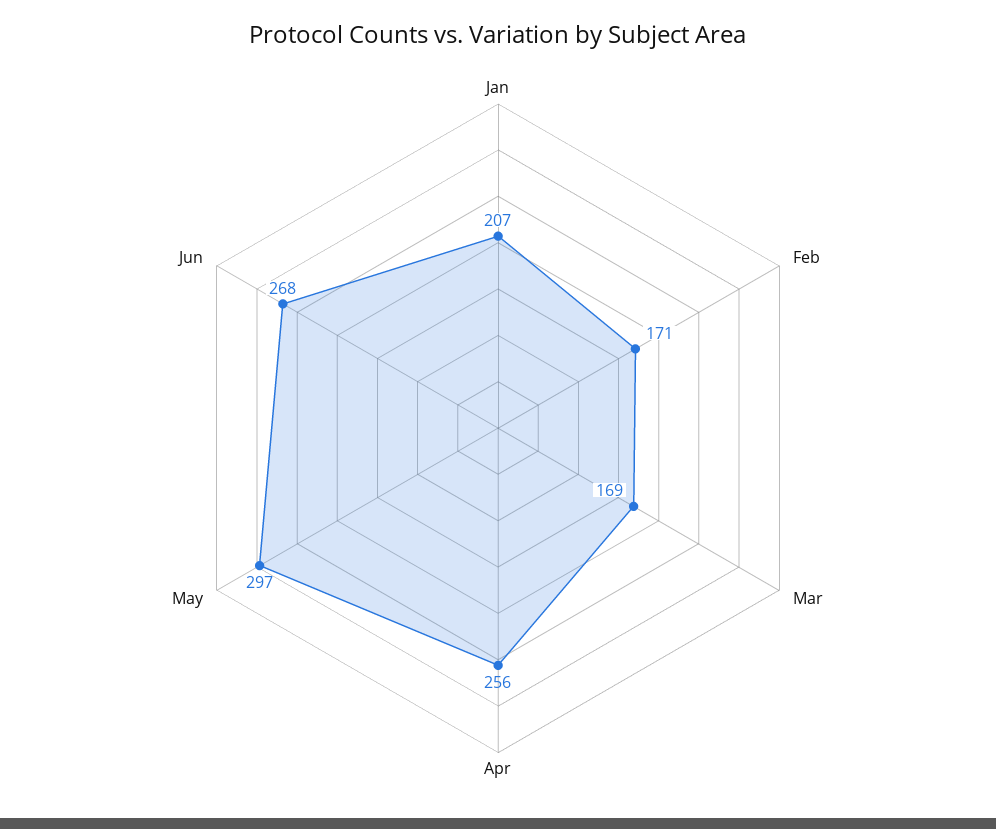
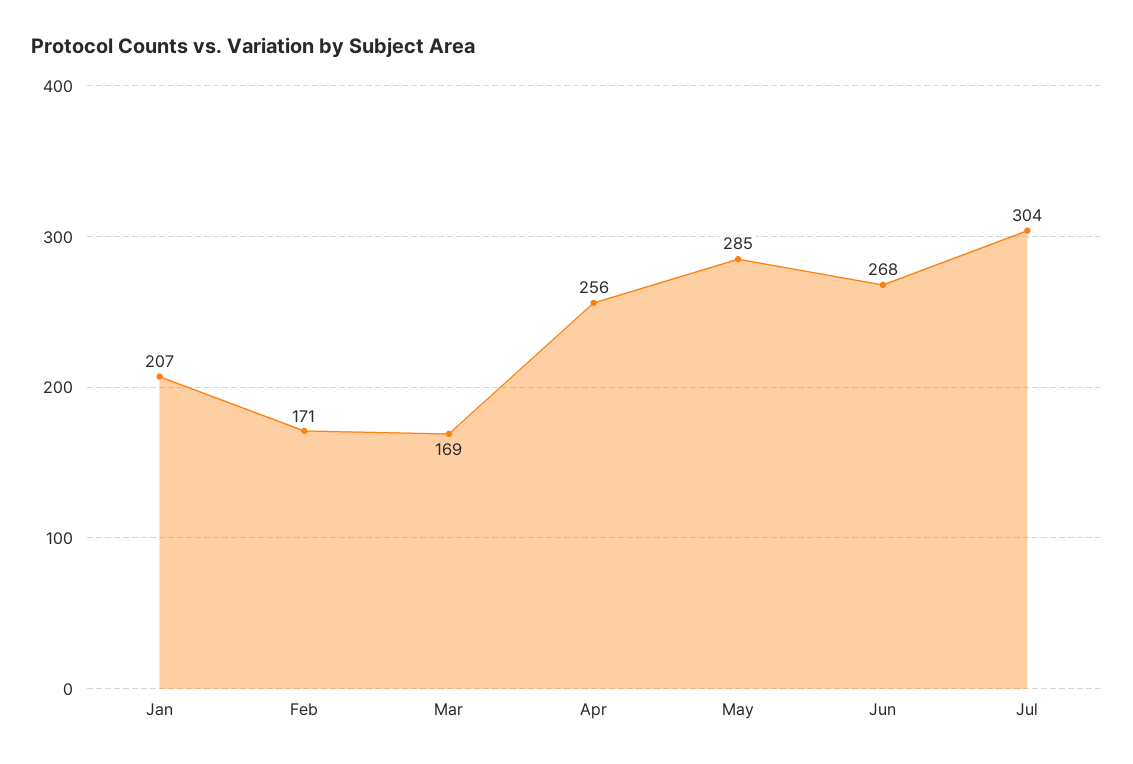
May: 297 -> 285
Jul: none -> 304

